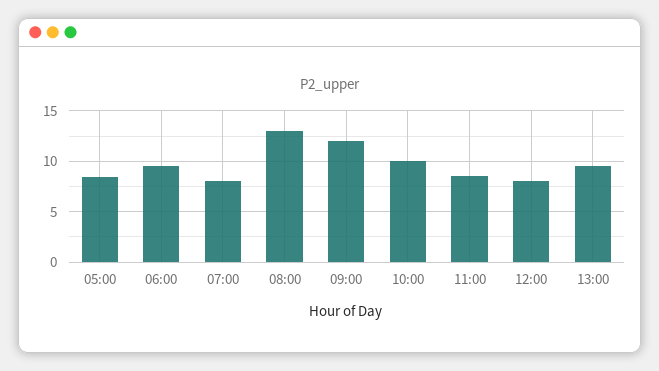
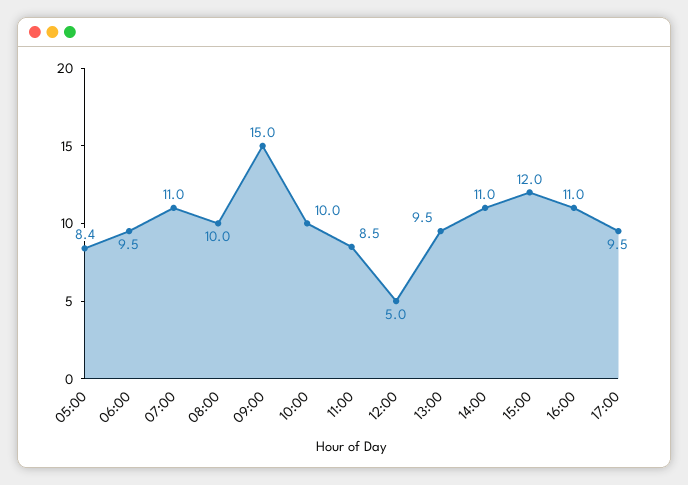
07:00: 8 -> 11
08:00: 13 -> 10
09:00: 12 -> 15
12:00: 8 -> 5
14:00: none -> 11
15:00: none -> 12
16:00: none -> 11
17:00: none -> 9.5

